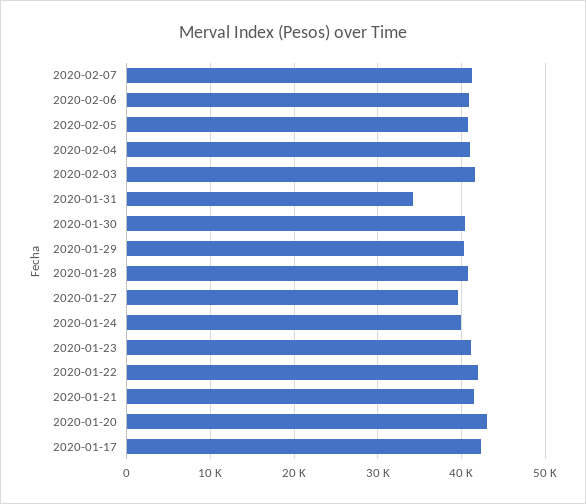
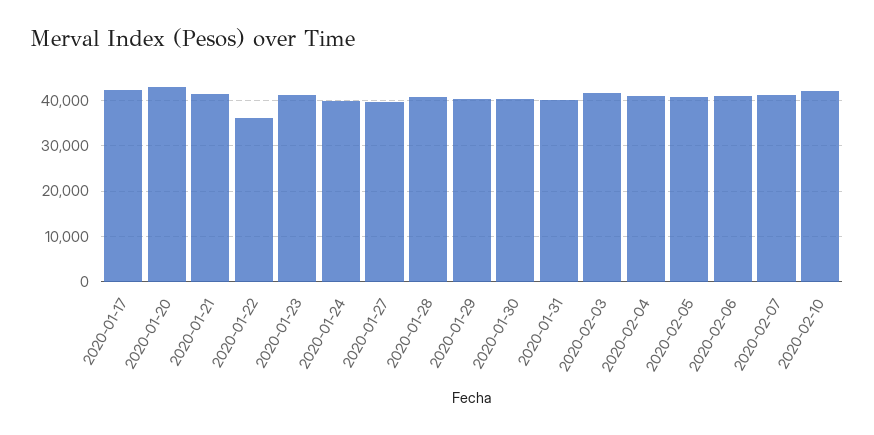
2020-01-31: 34000 -> 40000
2020-01-22: 42000 -> 36000
2020-02-10: none -> 42000

